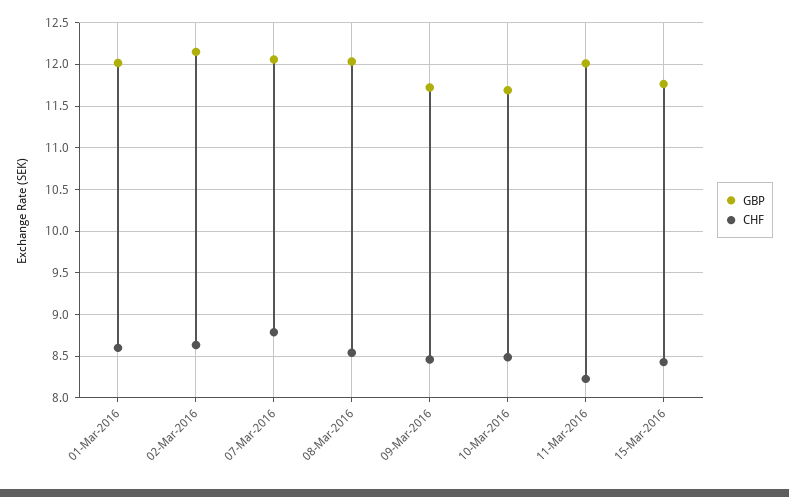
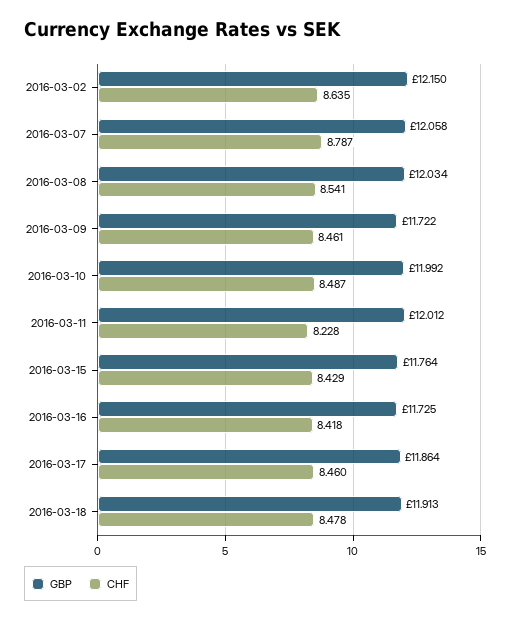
GBP, 01-Mar-2016: 12 -> none
CHF, 01-Mar-2016: 8.6 -> none
GBP, 10-Mar-2016: 11.7 -> 11.992
GBP, 2016-03-16: none -> 11.725
CHF, 2016-03-16: none -> 8.418
GBP, 2016-03-17: none -> 11.864
CHF, 2016-03-17: none -> 8.46
GBP, 2016-03-18: none -> 11.913
CHF, 2016-03-18: none -> 8.478

